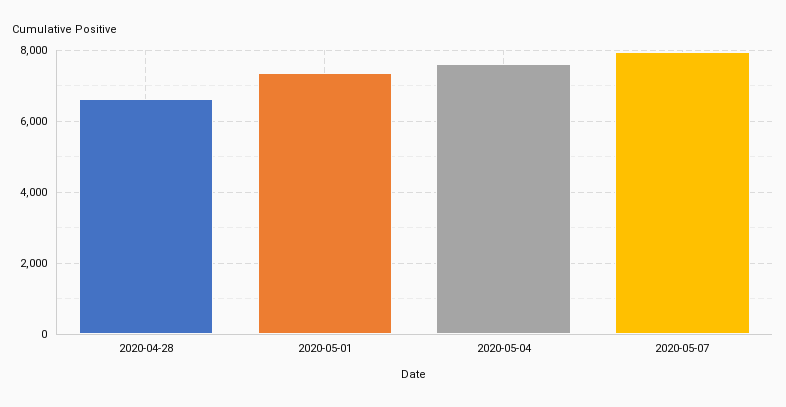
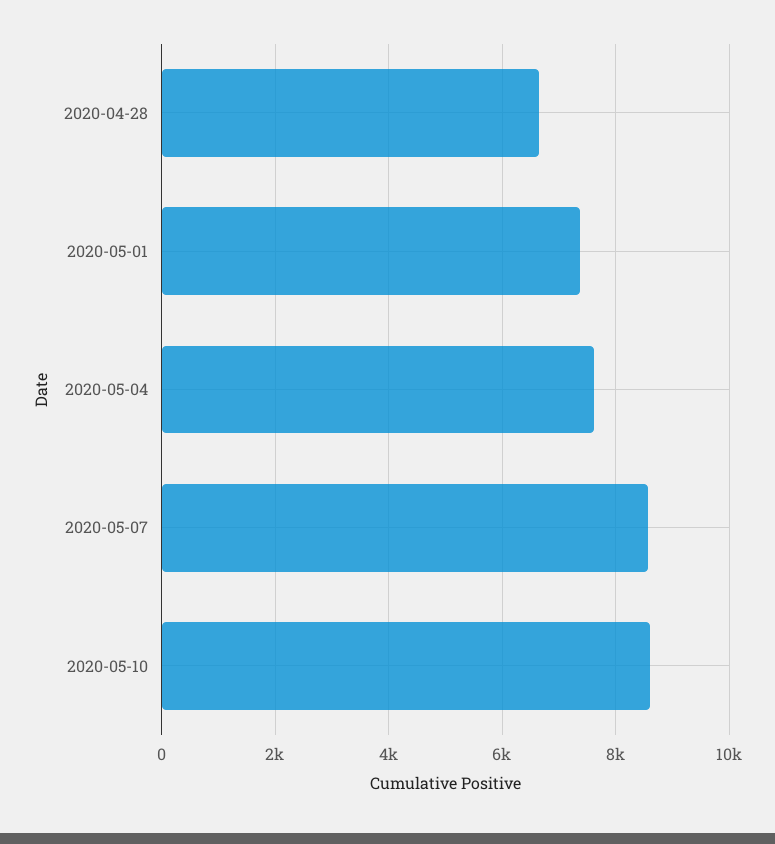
2020-05-07: 8000 -> 8600
2020-05-10: none -> 8600

